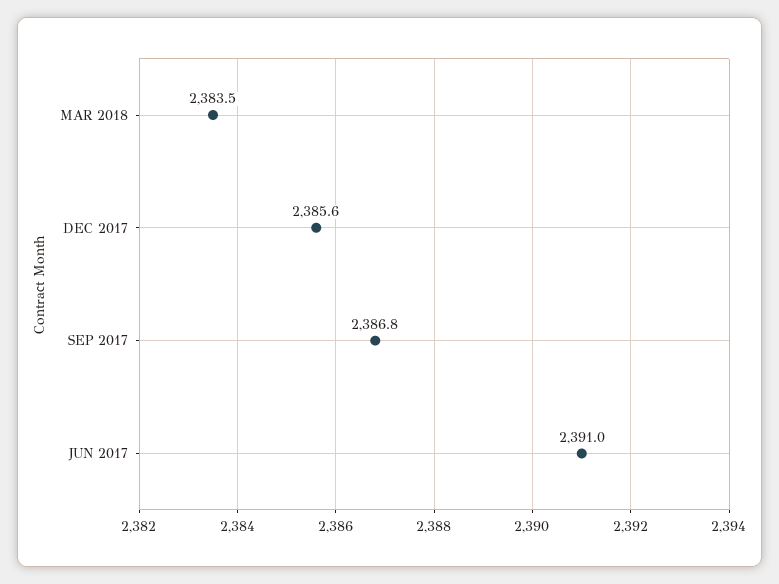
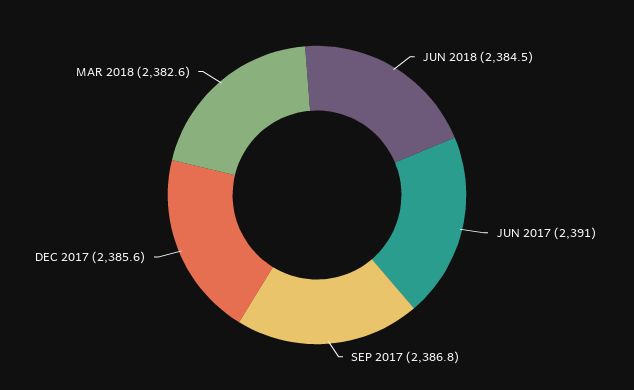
MAR 2018: 2383.5 -> 2382.6
JUN 2018: none -> 2384.5

